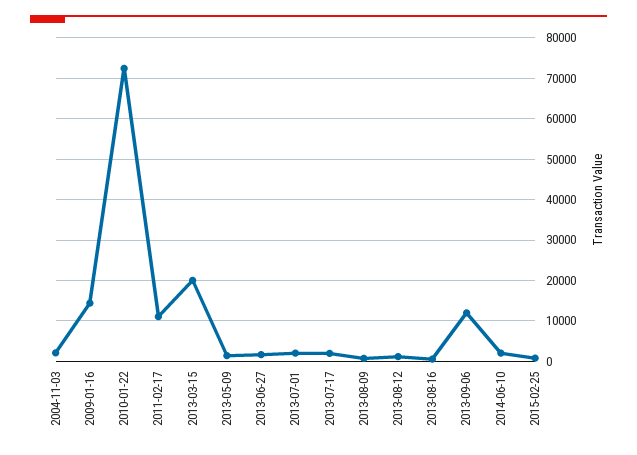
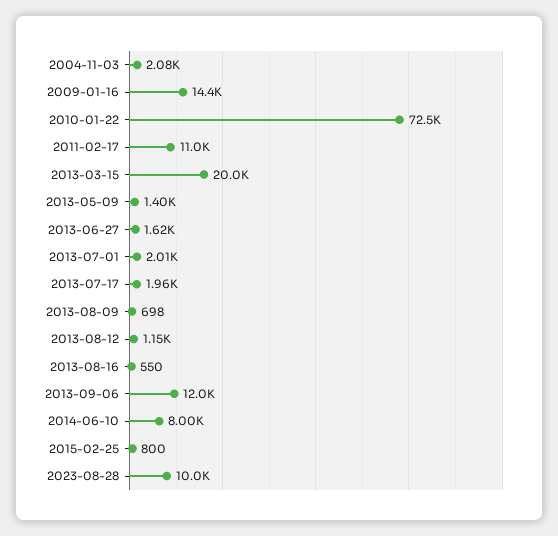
2014-06-10: 2000 -> 8000
2023-08-28: none -> 10000

